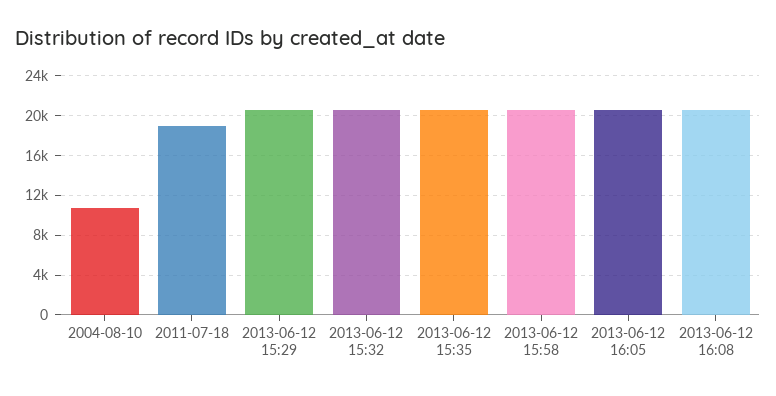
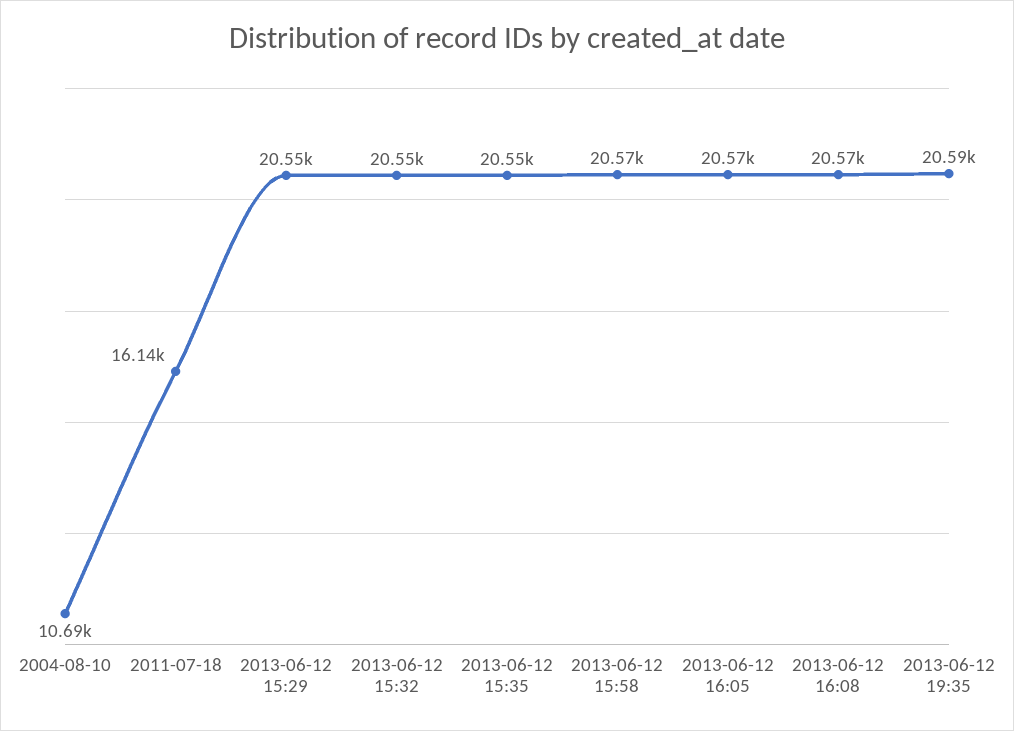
2011-07-18: 19000 -> 16140
2013-06-12 19:35: none -> 20590

